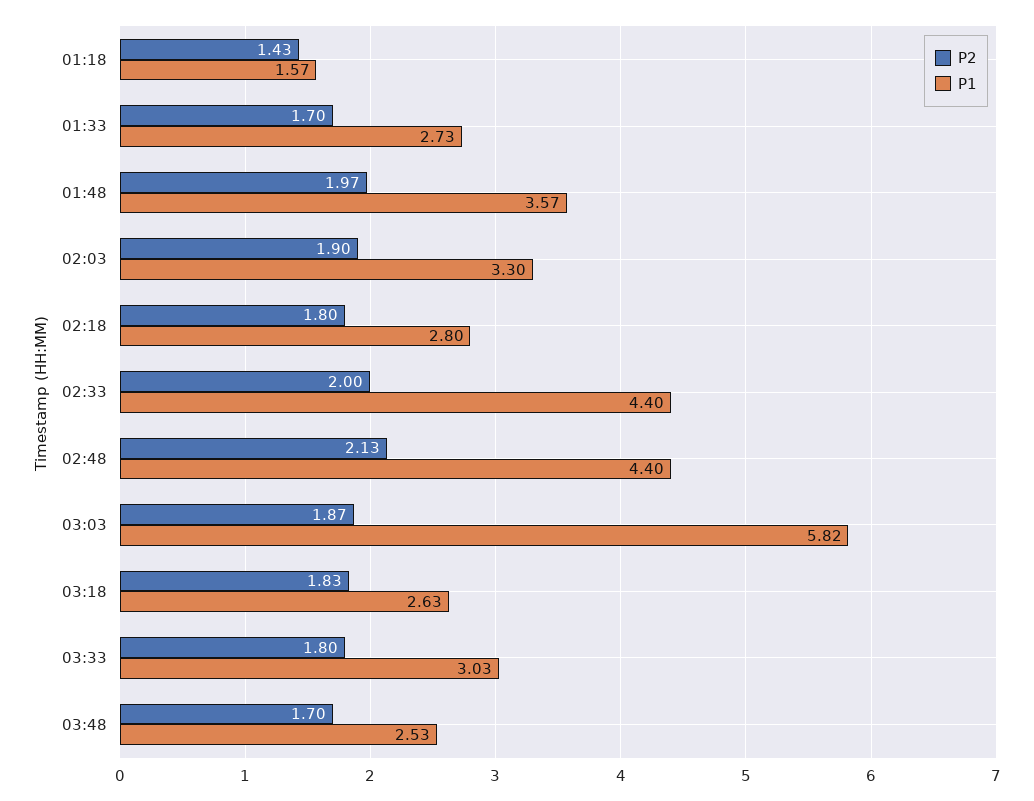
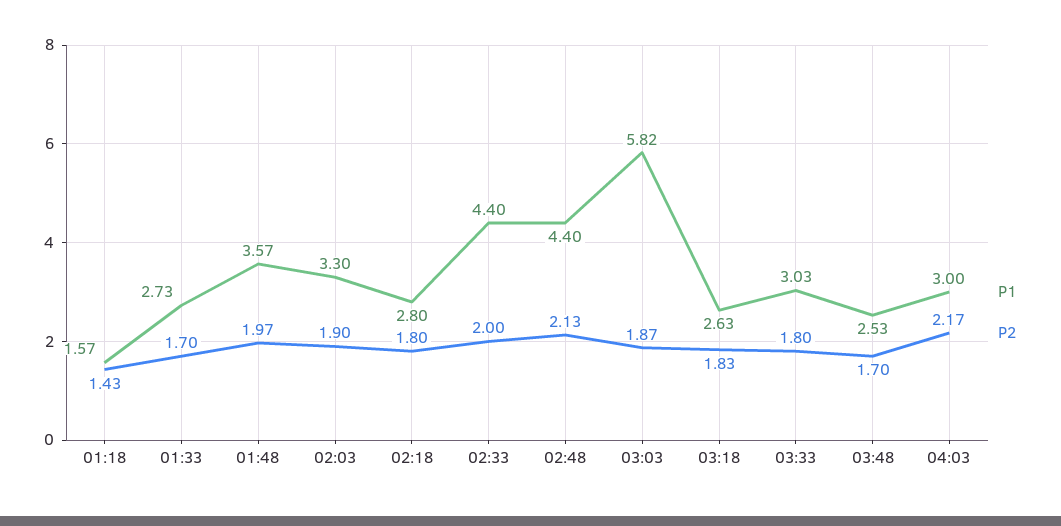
P1, 04:03: none -> 3
P2, 04:03: none -> 2.17

